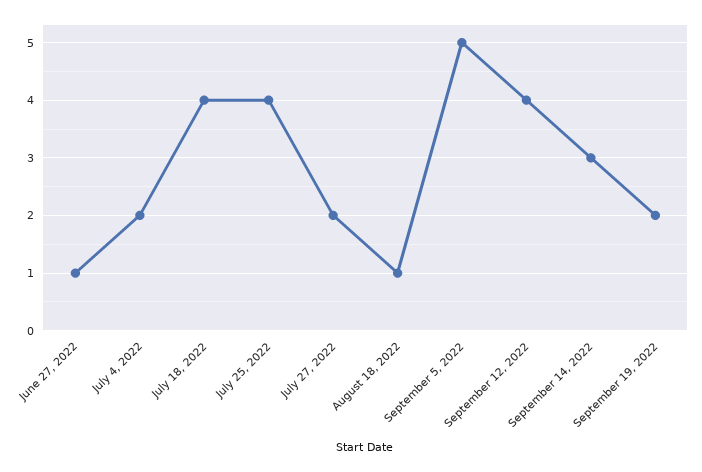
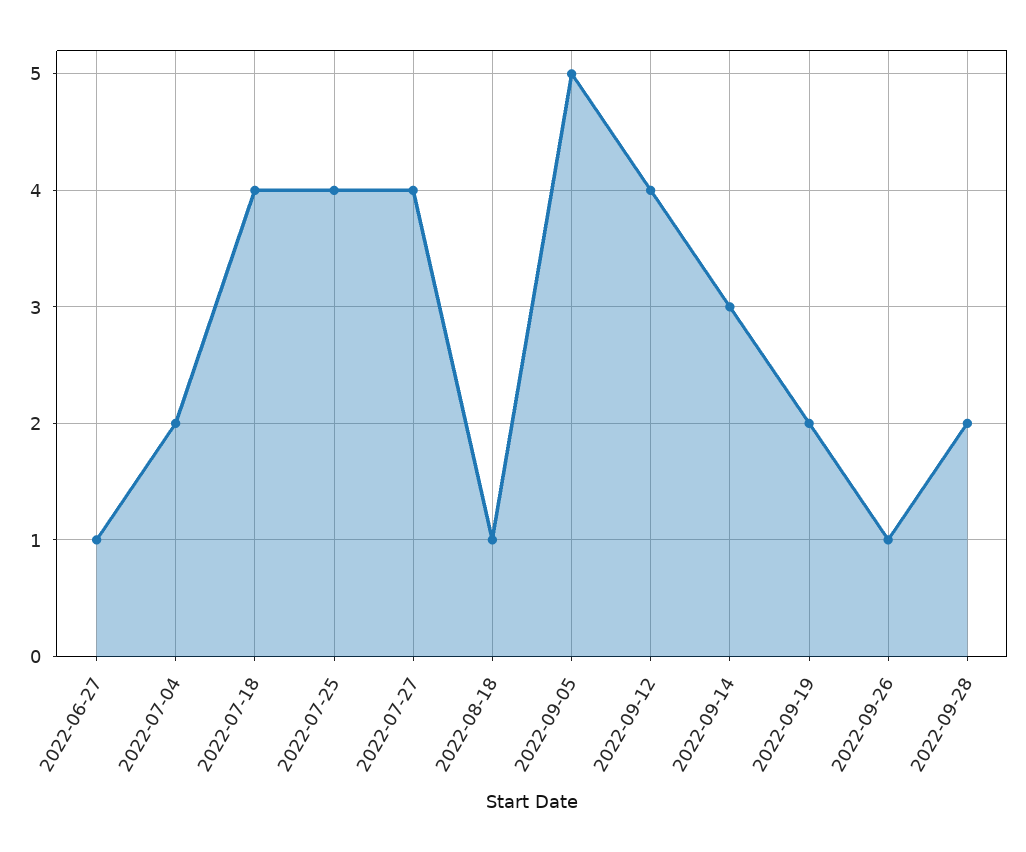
July 27, 2022: 2 -> 4
2022-09-26: none -> 1
2022-09-28: none -> 2

